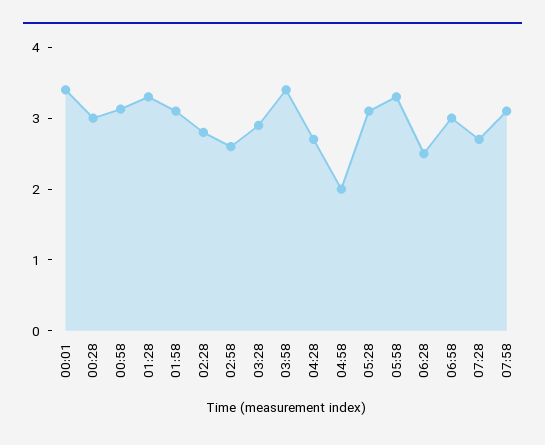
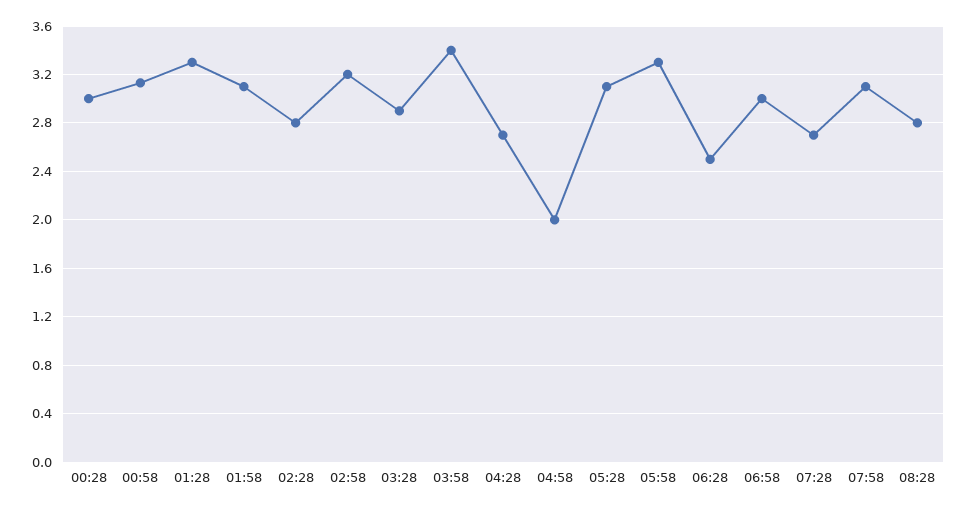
00:01: 3.4 -> none
02:58: 2.6 -> 3.2
08:28: none -> 2.8

